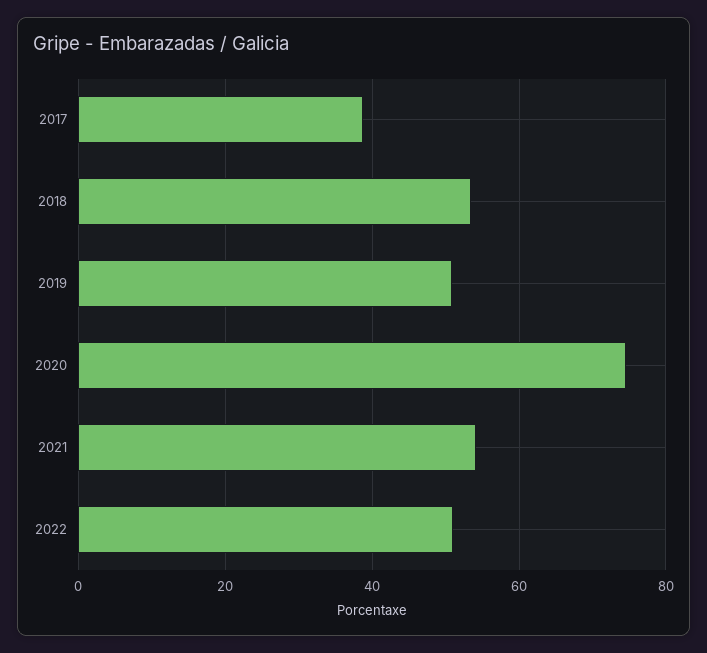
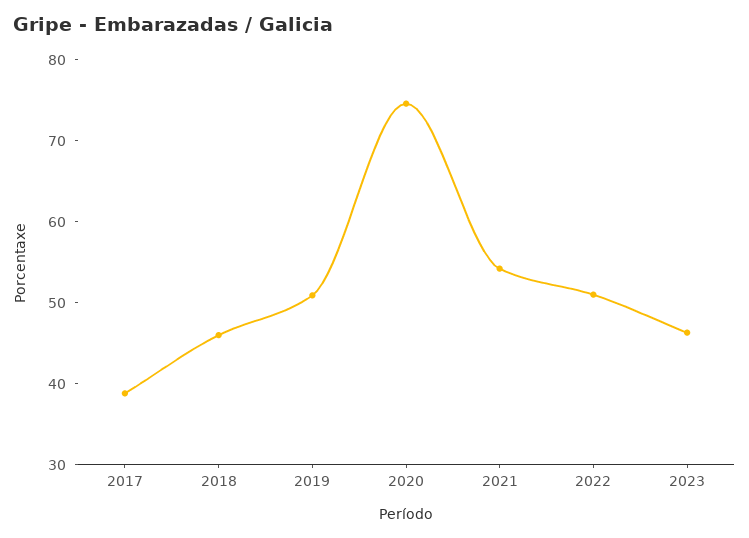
2018: 54 -> 46
2023: none -> 46

